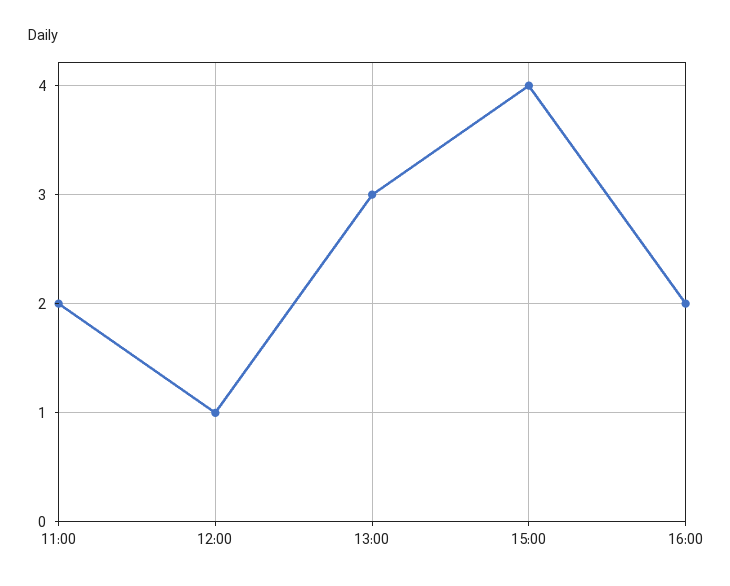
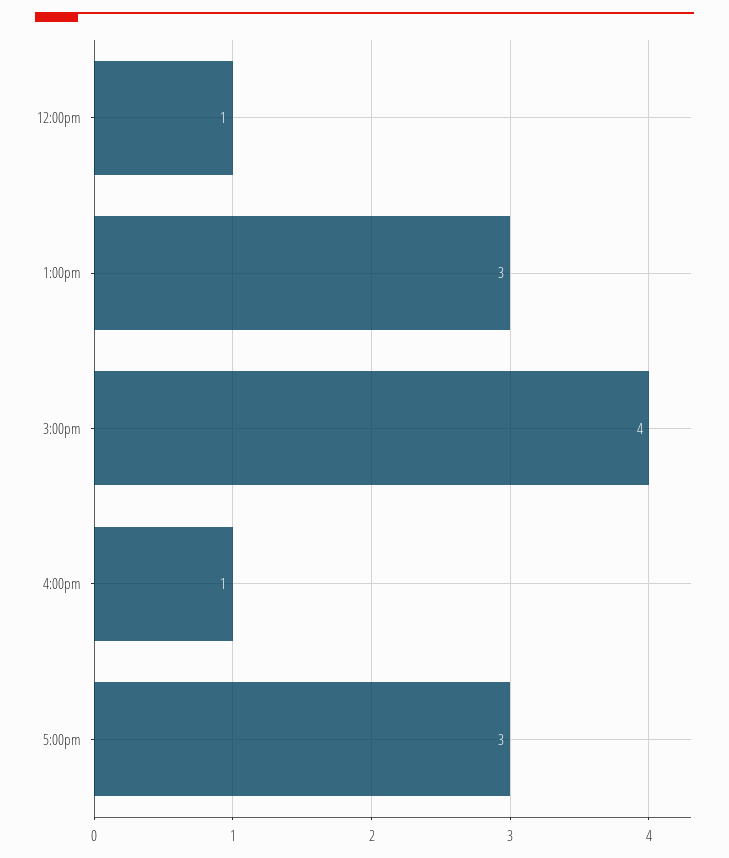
11:00: 2 -> none
16:00: 2 -> 1
5:00pm: none -> 3

